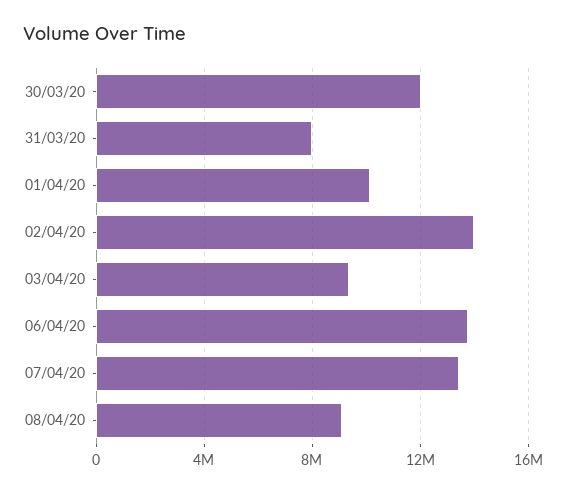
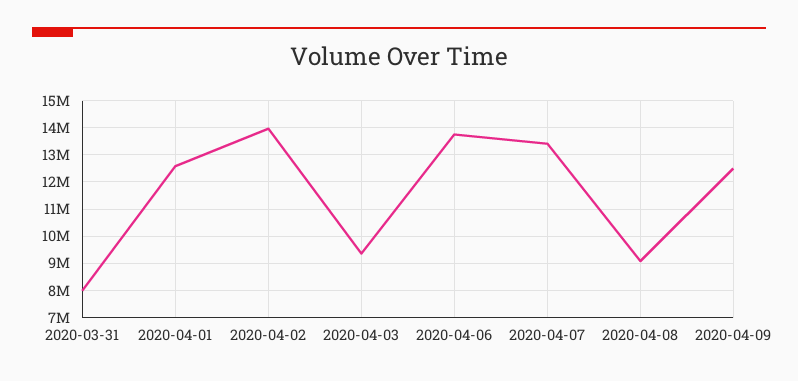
30/03/20: 12000000 -> none
01/04/20: 10000000 -> 12500000
2020-04-09: none -> 12500000

